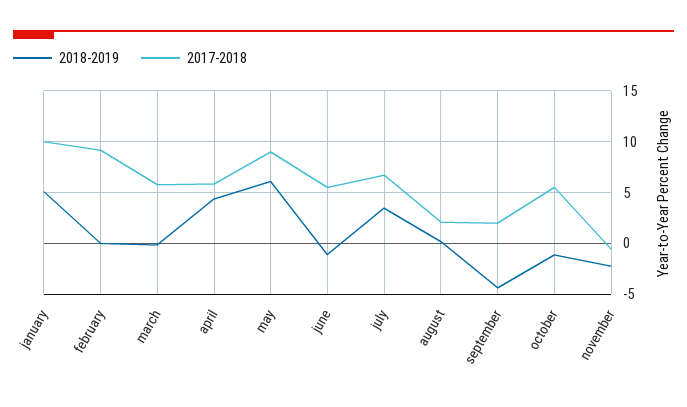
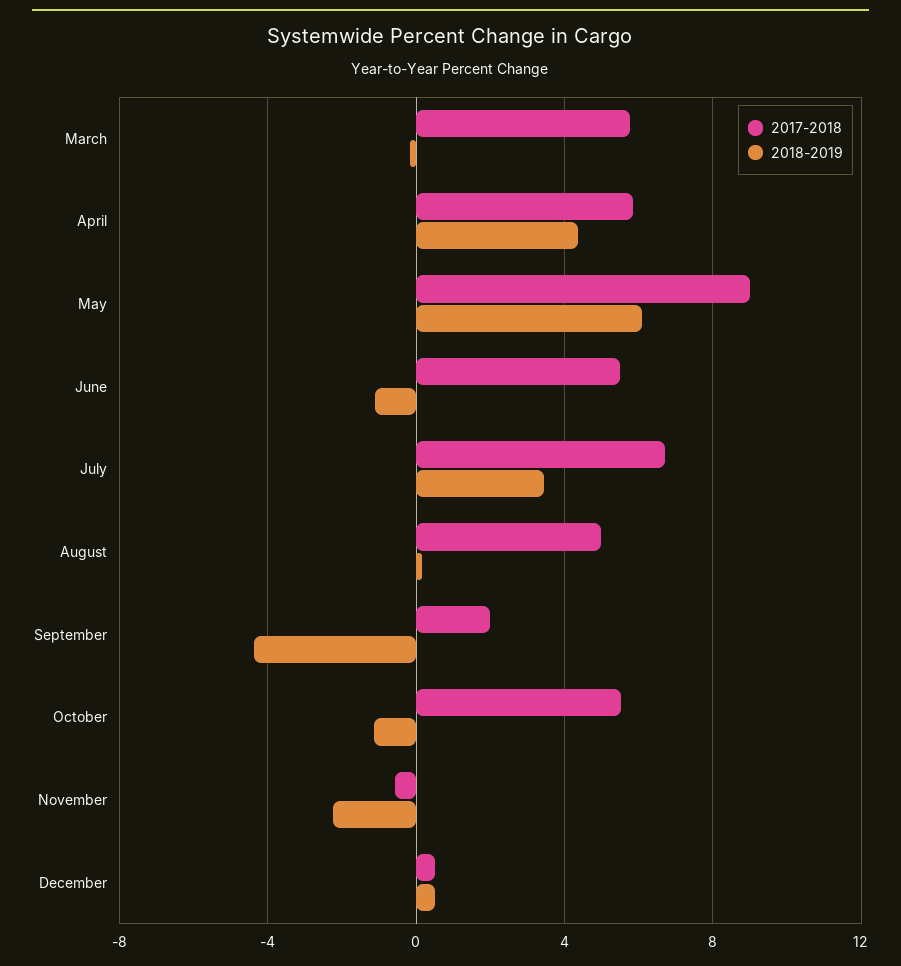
2018-2019, january: 5 -> none
2017-2018, january: 10 -> none
2018-2019, february: 0 -> none
2017-2018, february: 9 -> none
2017-2018, august: 2 -> 5
2017-2018, December: none -> 0.5
2018-2019, December: none -> 0.5

